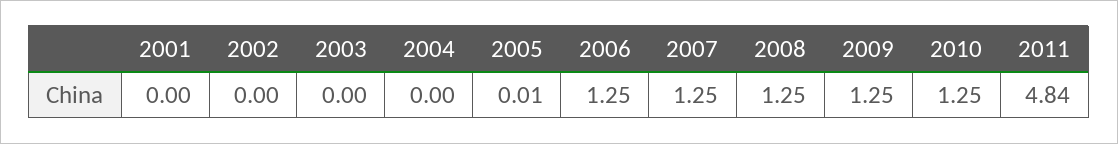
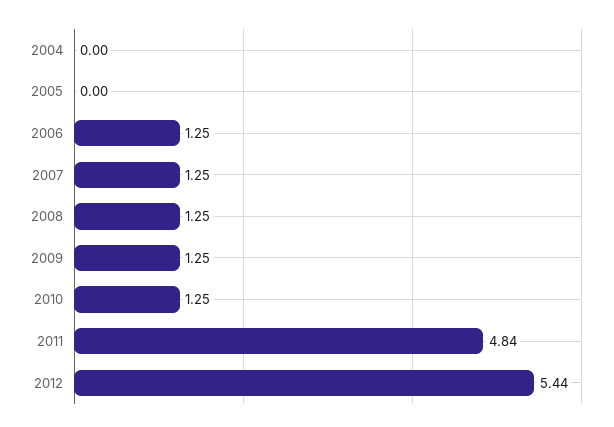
2001: 0 -> none
2002: 0 -> none
2003: 0 -> none
2005: 0.01 -> 0
2012: none -> 5.44

